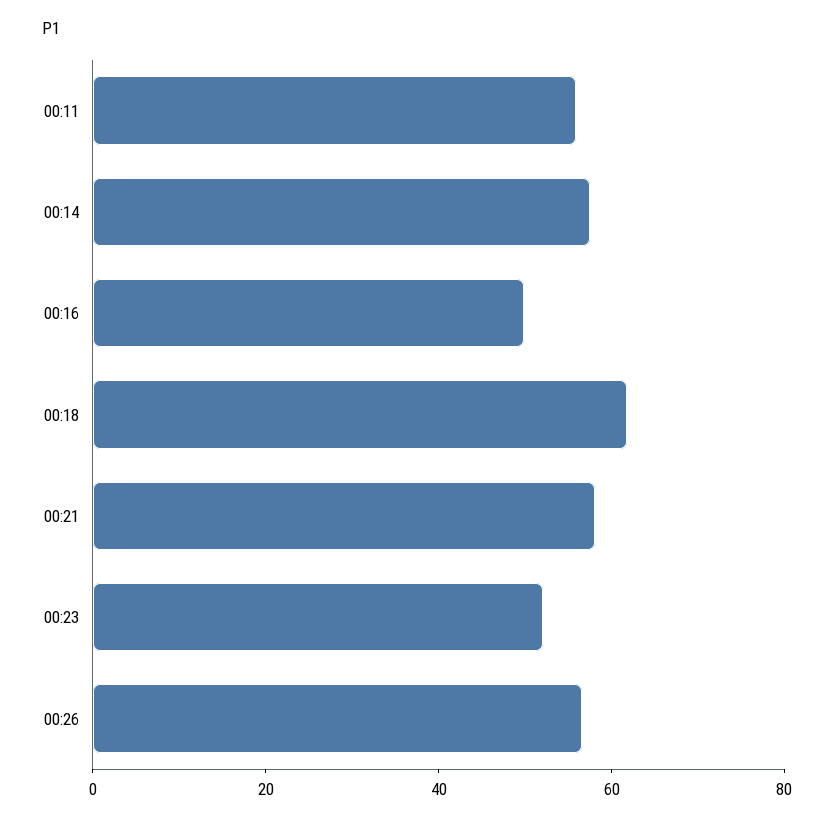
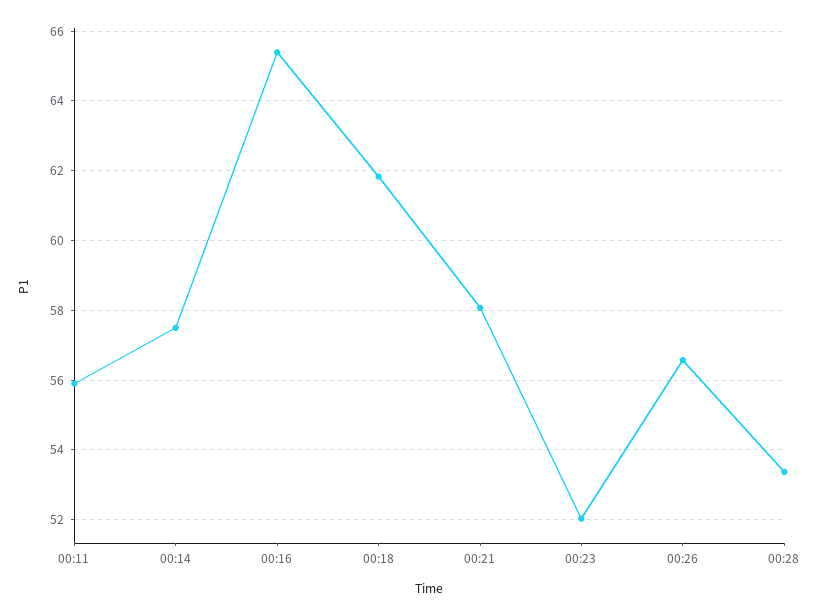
00:16: 50 -> 65.4
00:28: none -> 53.4

